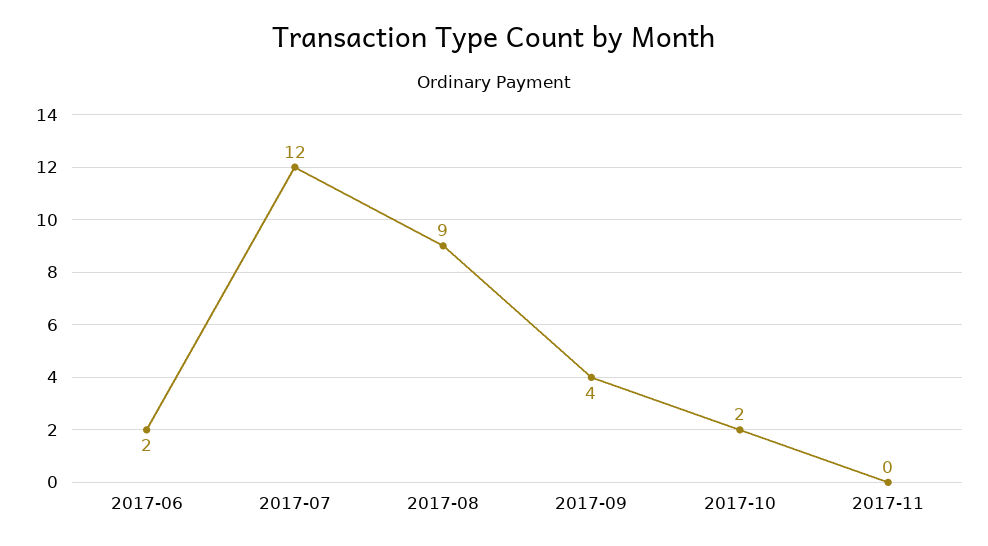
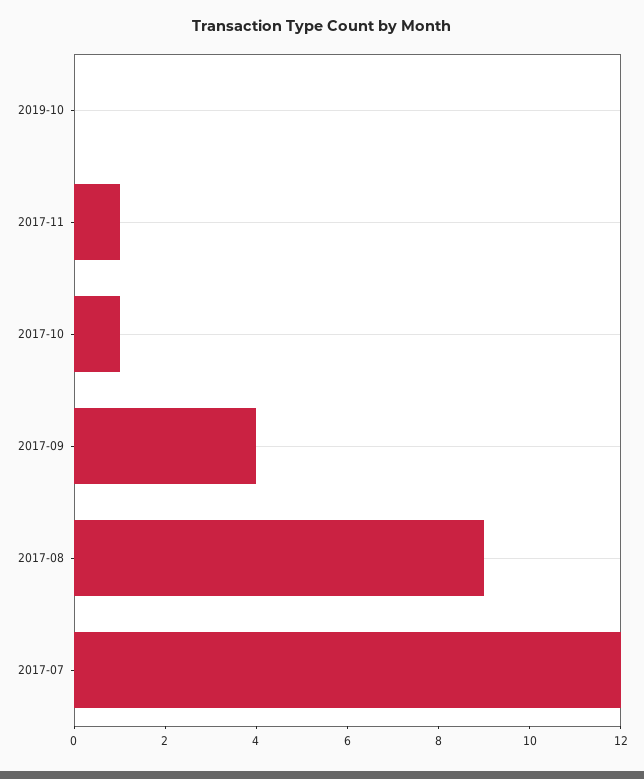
2017-06: 2 -> none
2017-10: 2 -> 1
2017-11: 0 -> 1
2019-10: none -> 0

